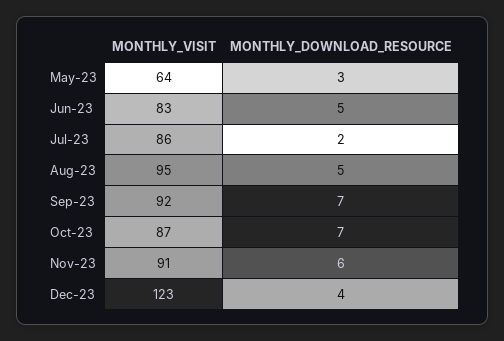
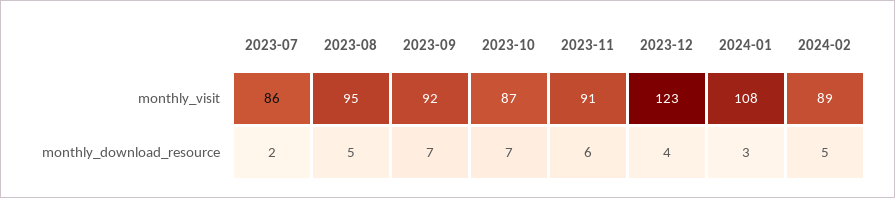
MONTHLY_VISIT, May-23: 64 -> none
MONTHLY_DOWNLOAD_RESOURCE, May-23: 3 -> none
MONTHLY_VISIT, Jun-23: 83 -> none
MONTHLY_DOWNLOAD_RESOURCE, Jun-23: 5 -> none
MONTHLY_VISIT, 2024-01: none -> 108
MONTHLY_VISIT, 2024-02: none -> 89
MONTHLY_DOWNLOAD_RESOURCE, 2024-01: none -> 3
MONTHLY_DOWNLOAD_RESOURCE, 2024-02: none -> 5

